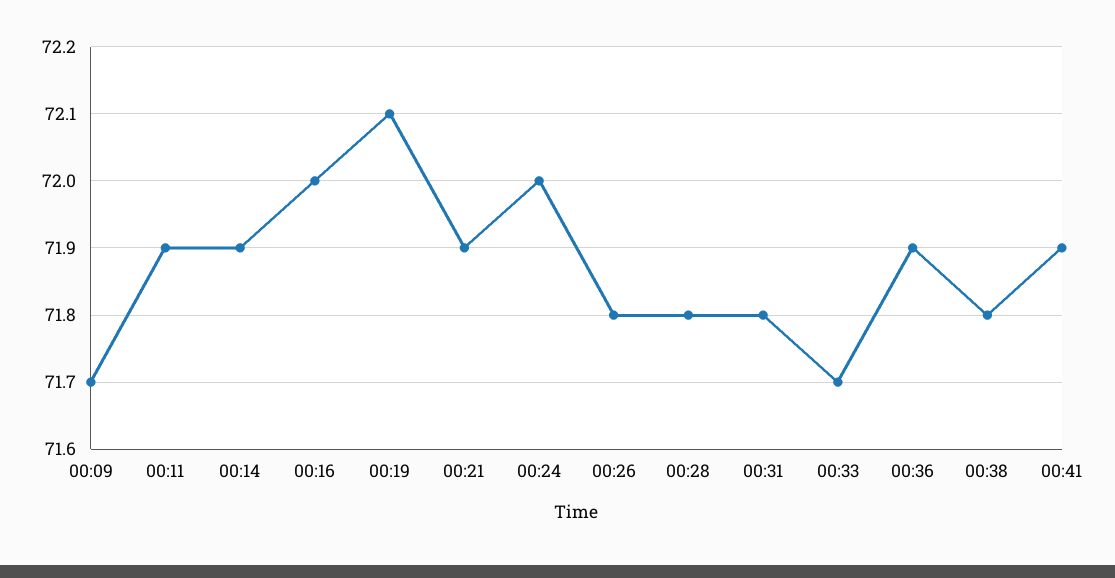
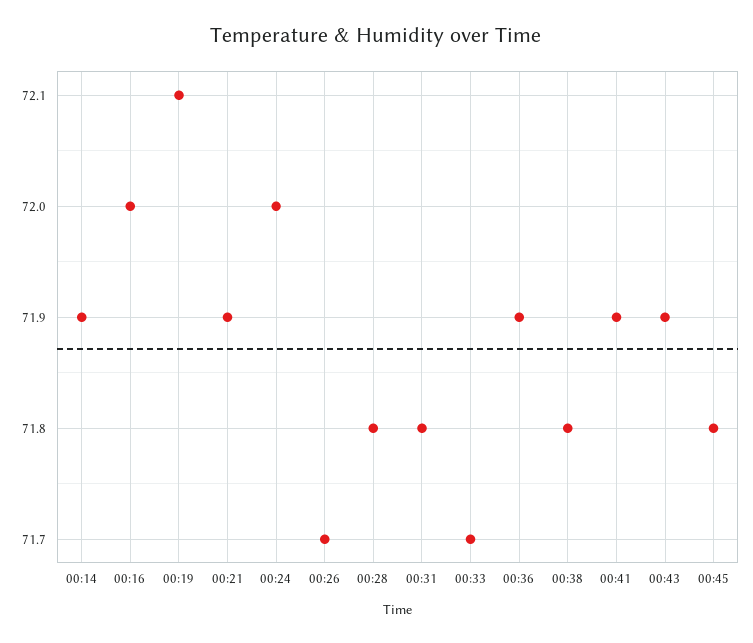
00:09: 71.7 -> none
00:11: 71.9 -> none
00:26: 71.8 -> 71.7
00:43: none -> 71.9
00:45: none -> 71.8

